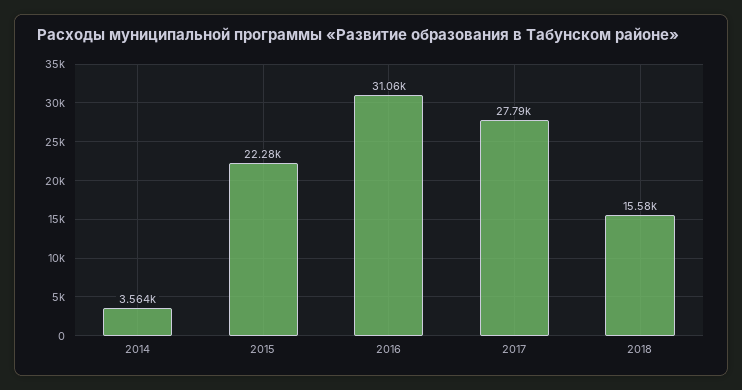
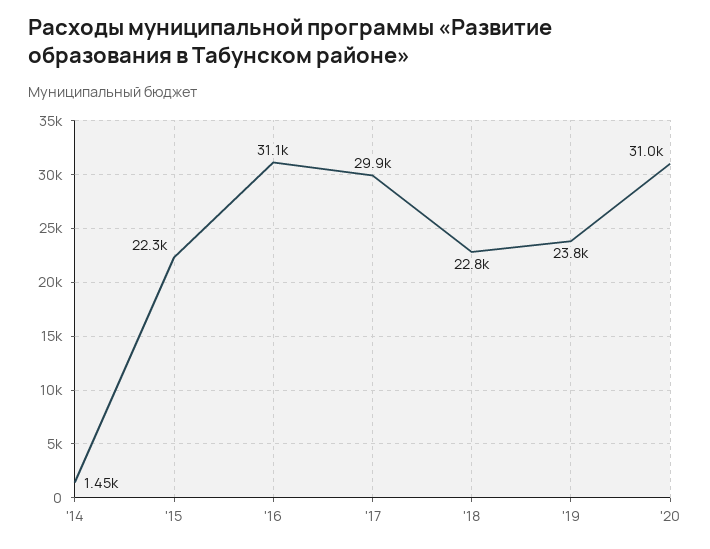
2014: 3564 -> 1450
2017: 27790 -> 29900
2018: 15580 -> 22800
'19: none -> 23800
'20: none -> 31000

